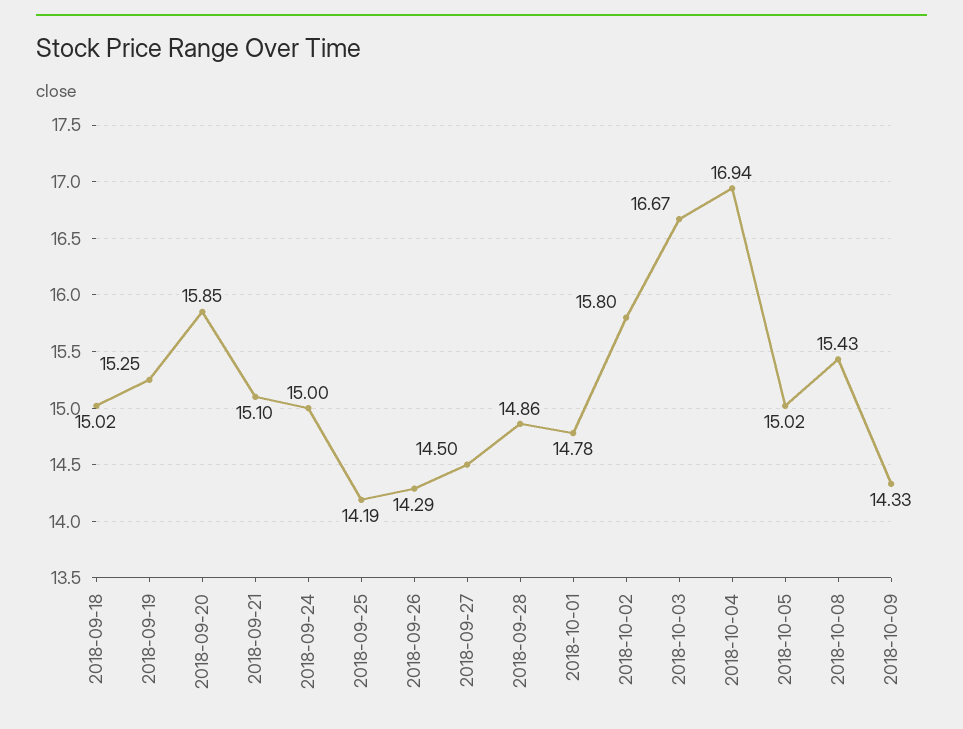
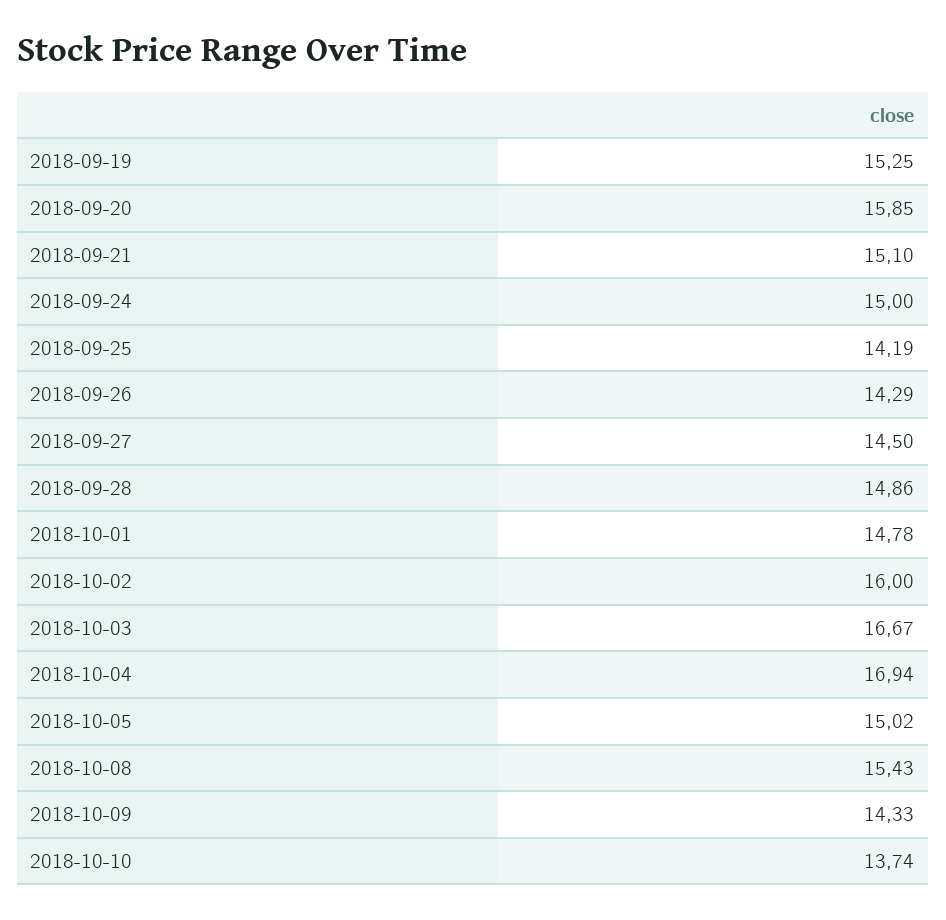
2018-09-18: 15.02 -> none
2018-10-02: 15.8 -> 16
2018-10-10: none -> 13.74

